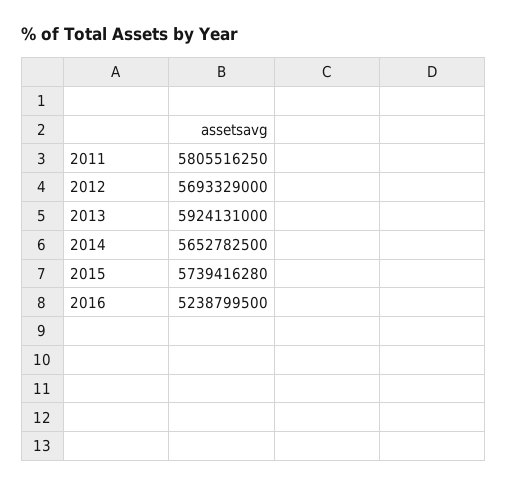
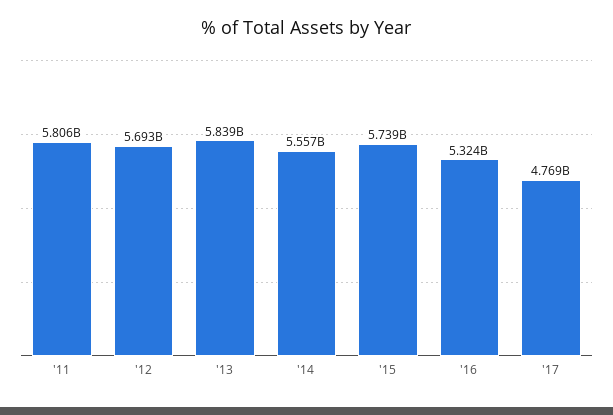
2013: 5924131000 -> 5839000000
2014: 5652782500 -> 5557000000
2016: 5238799500 -> 5324000000
'17: none -> 4769000000

